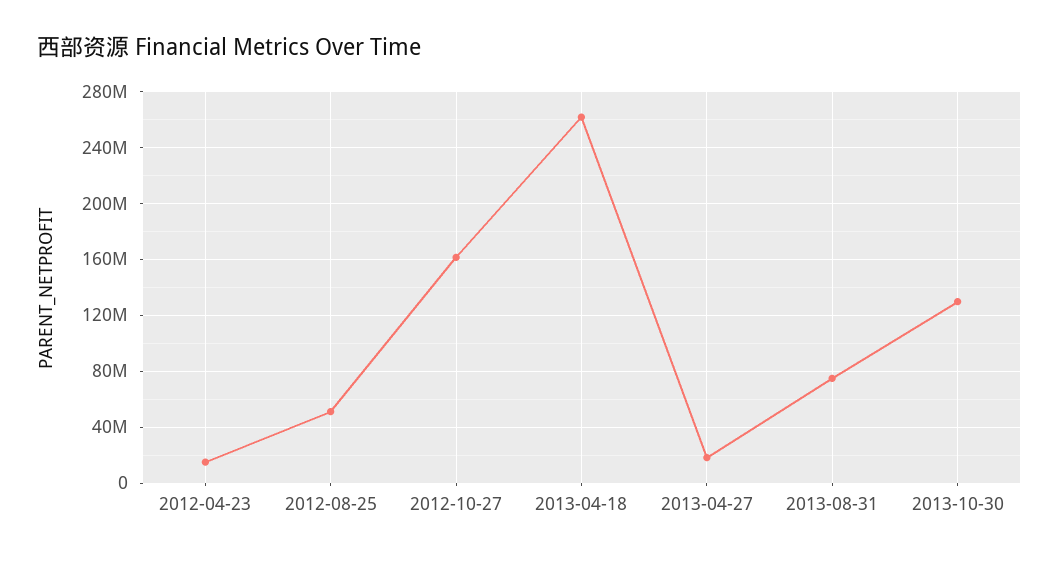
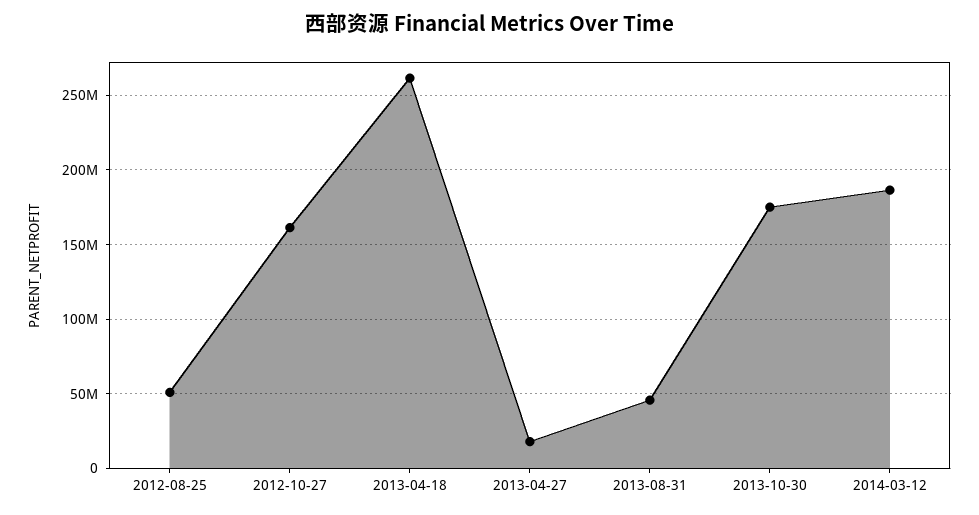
2012-04-23: 15000000 -> none
2013-08-31: 75000000 -> 45000000
2013-10-30: 130000000 -> 175000000
2014-03-12: none -> 185000000

